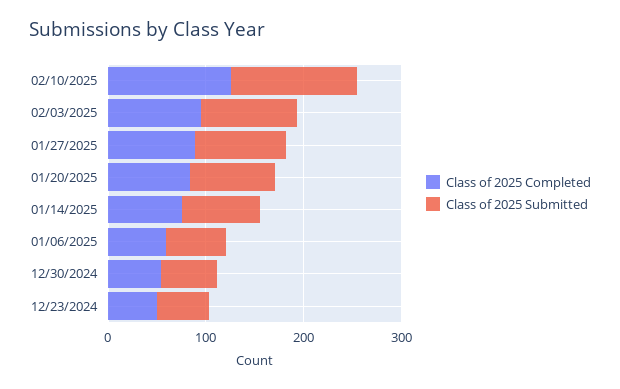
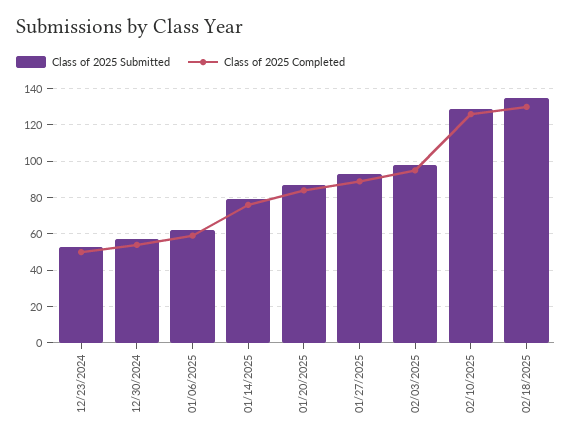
Class of 2025 Submitted, 02/18/2025: none -> 135
Class of 2025 Completed, 02/18/2025: none -> 130

